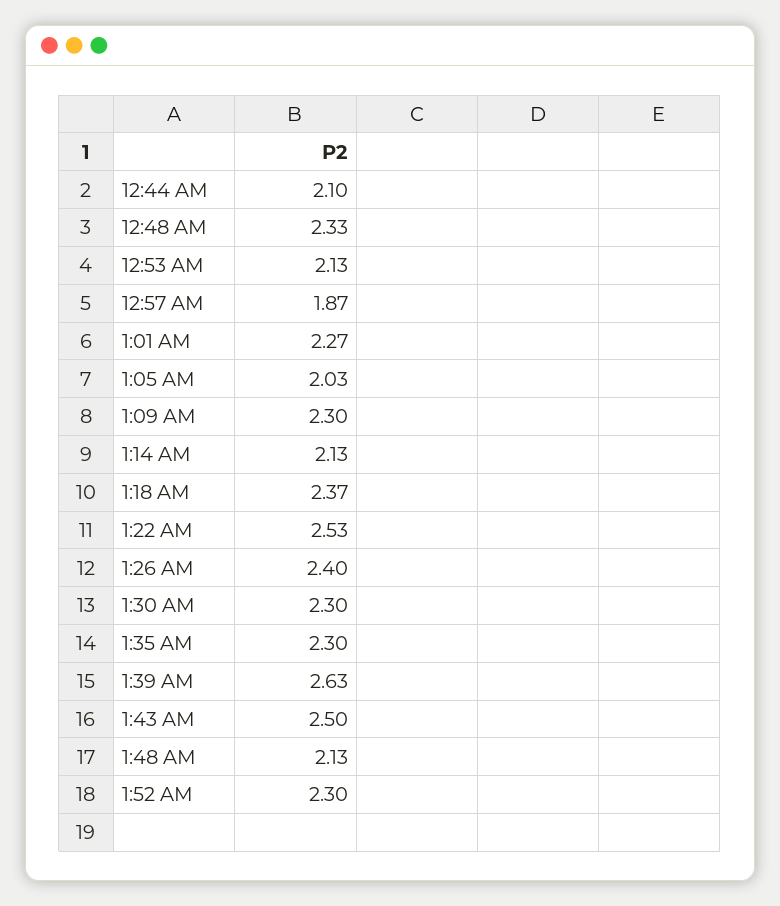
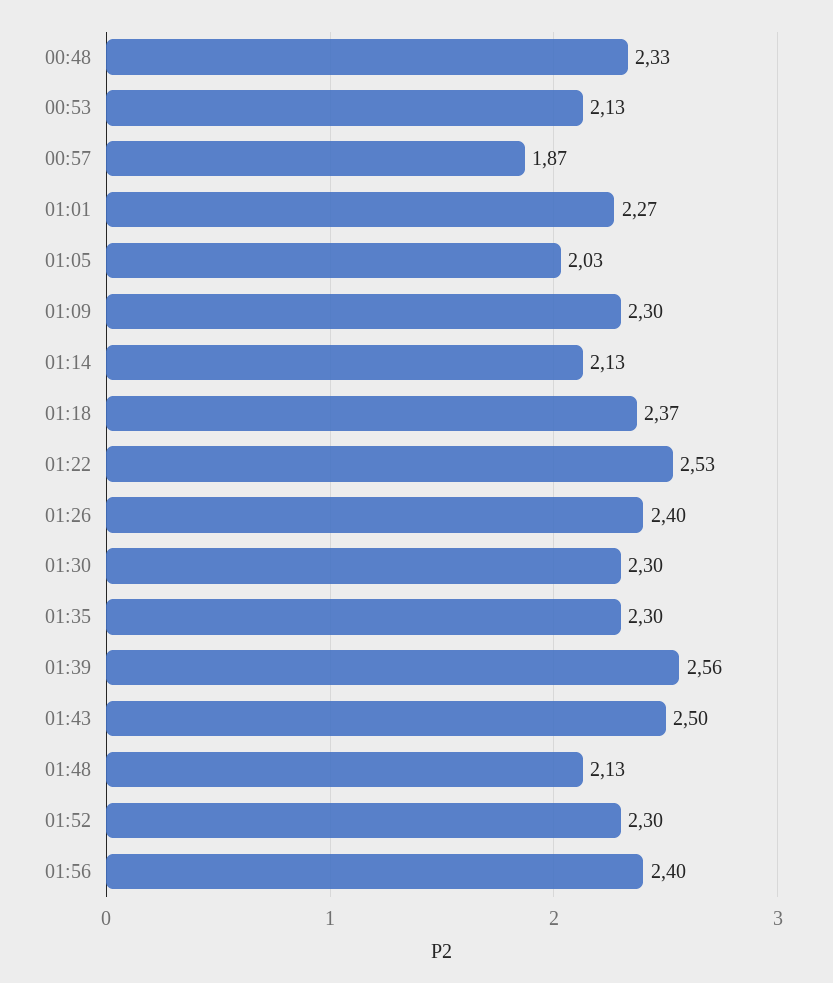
12:44 AM: 2.1 -> none
1:39 AM: 2.63 -> 2.56
01:56: none -> 2.4

